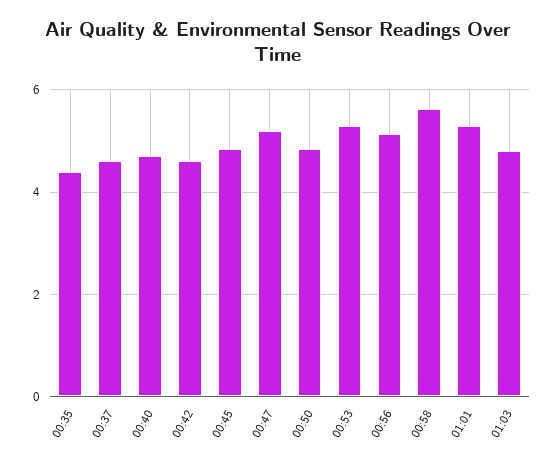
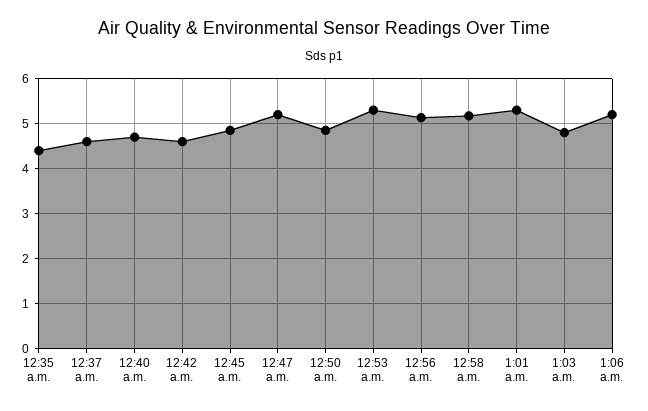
00:58: 5.6 -> 5.2
1:06 a.m.: none -> 5.2

